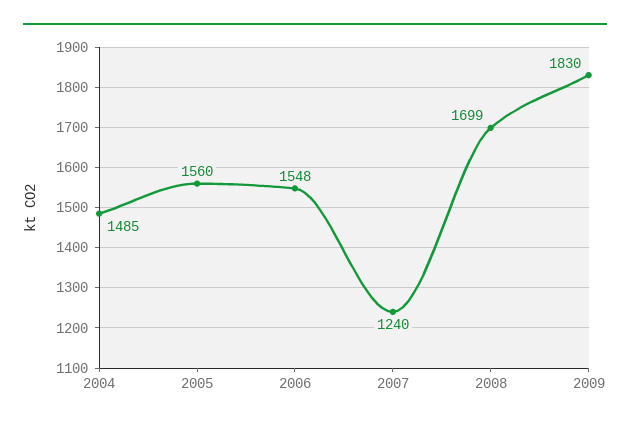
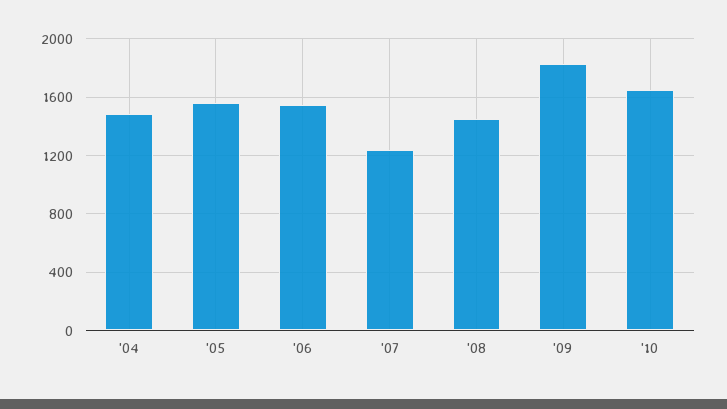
2008: 1699 -> 1450
'10: none -> 1650

